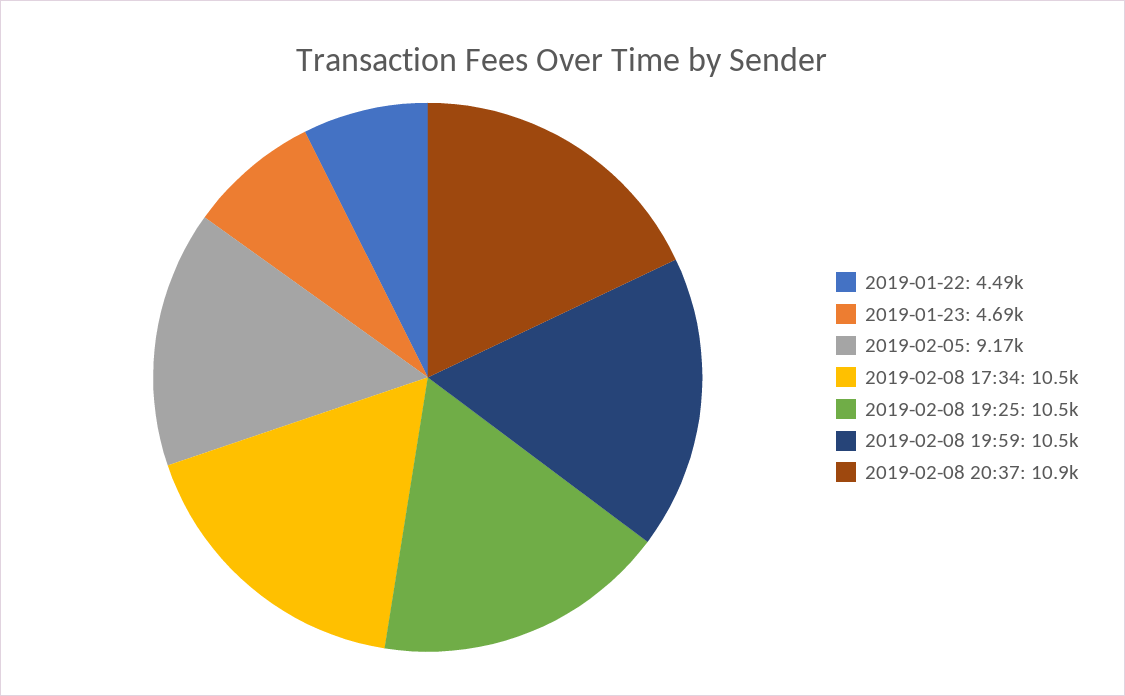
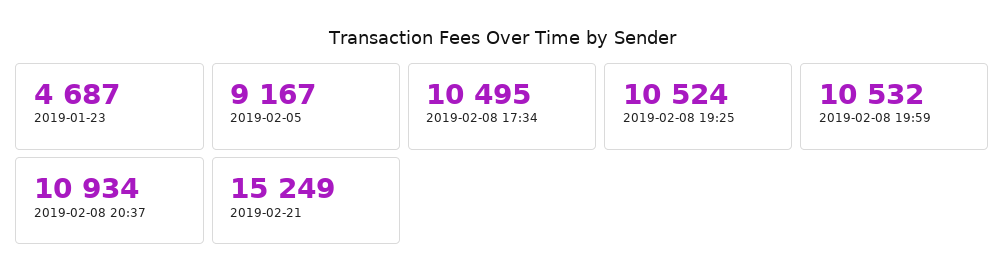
2019-01-22: 4490 -> none
2019-02-21: none -> 15249

